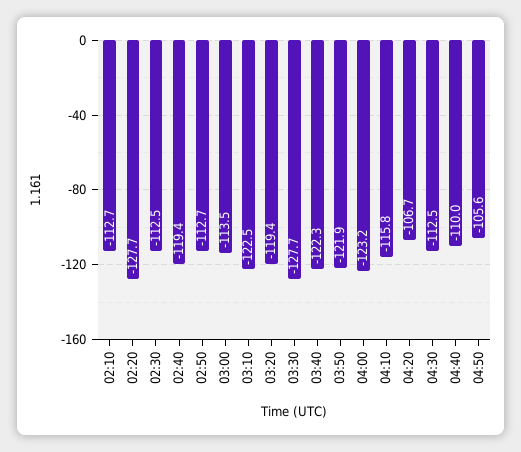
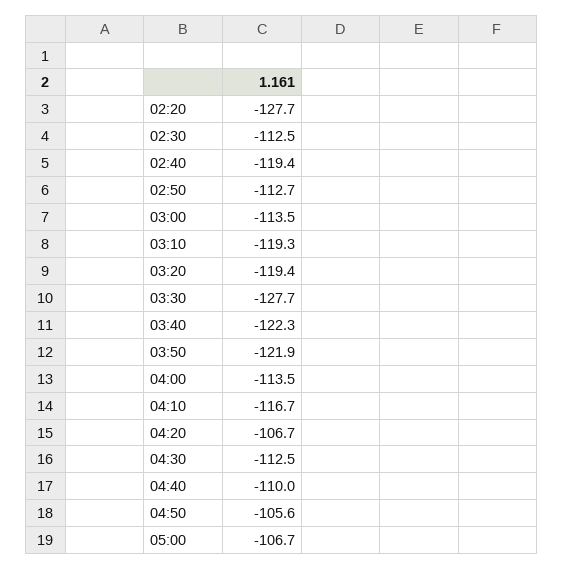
02:10: -112.7 -> none
03:10: -122.5 -> -119.3
04:00: -123.2 -> -113.5
04:10: -115.8 -> -116.7
05:00: none -> -106.7

